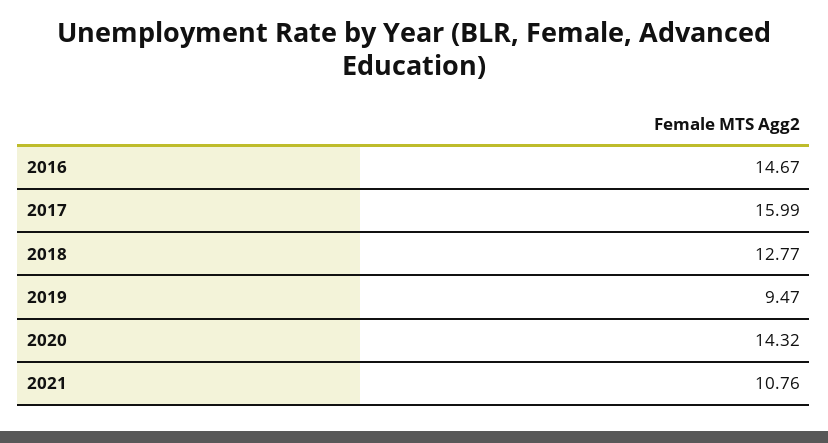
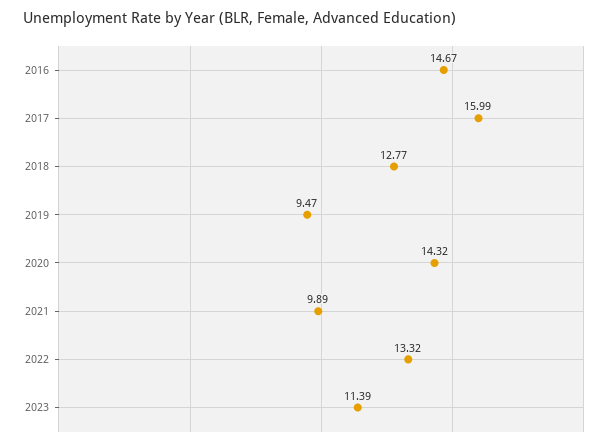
2021: 10.76 -> 9.89
2022: none -> 13.32
2023: none -> 11.39

